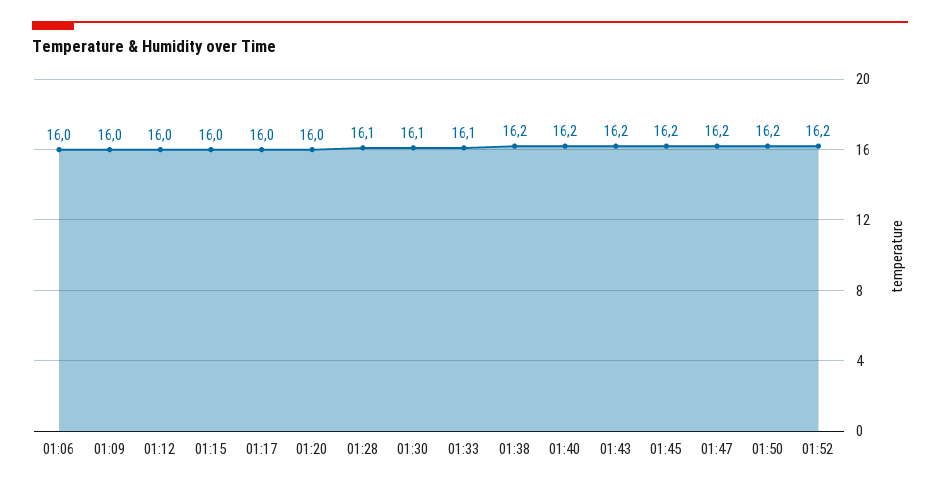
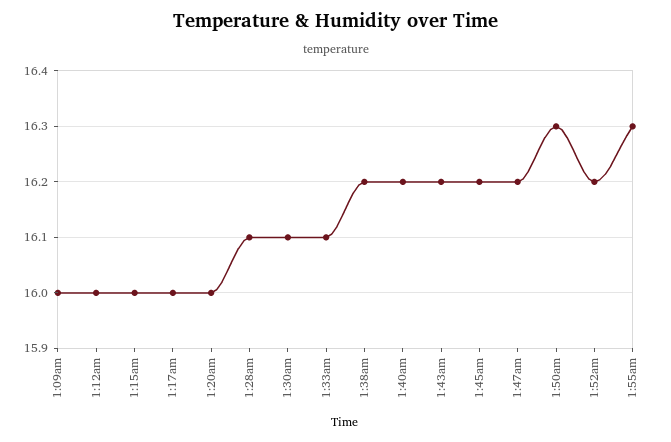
01:06: 16 -> none
01:50: 16.2 -> 16.3
1:55am: none -> 16.3

